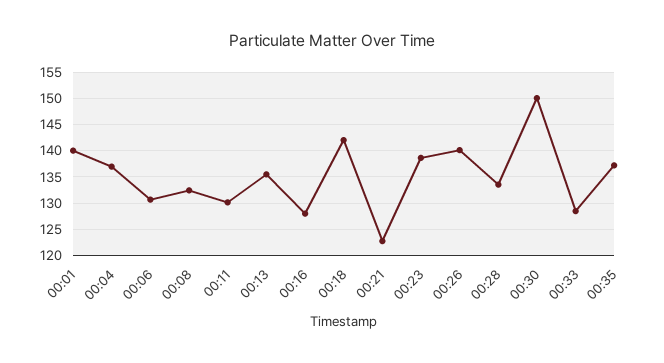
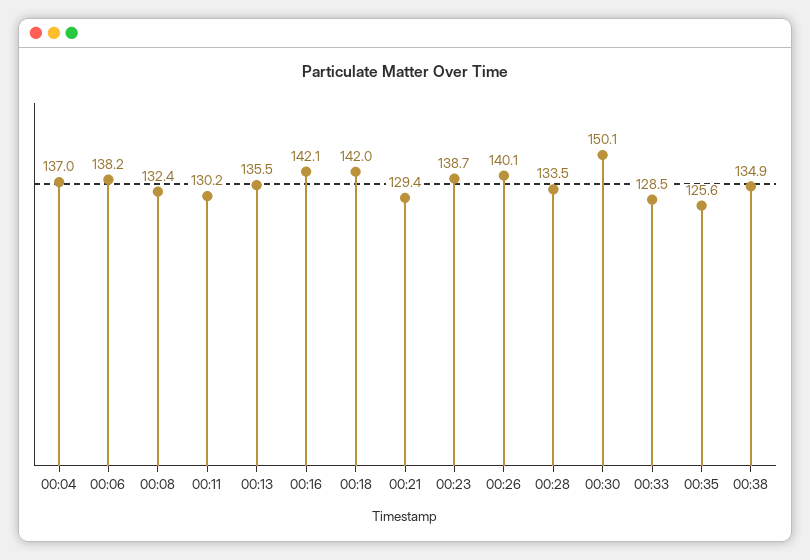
00:01: 140 -> none
00:06: 130 -> 138.2
00:16: 127.5 -> 142.1
00:21: 122.5 -> 129.4
00:35: 137.5 -> 125.6
00:38: none -> 134.9

